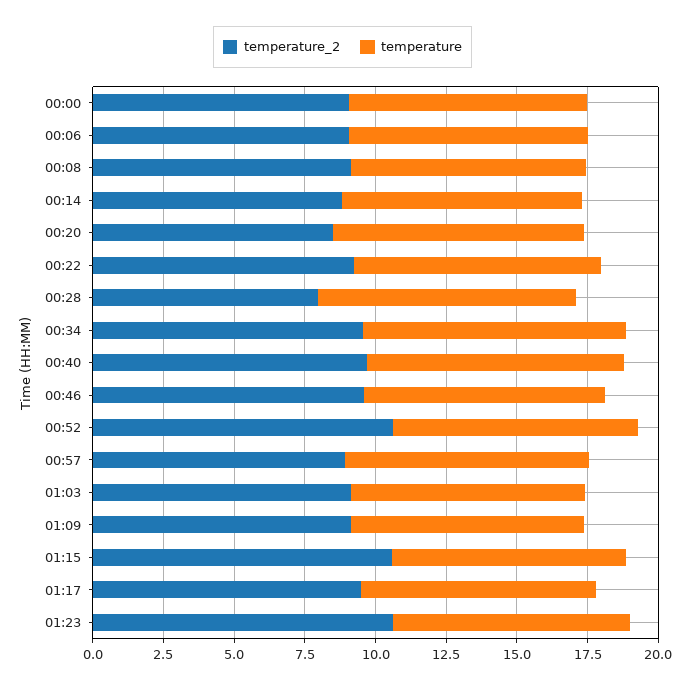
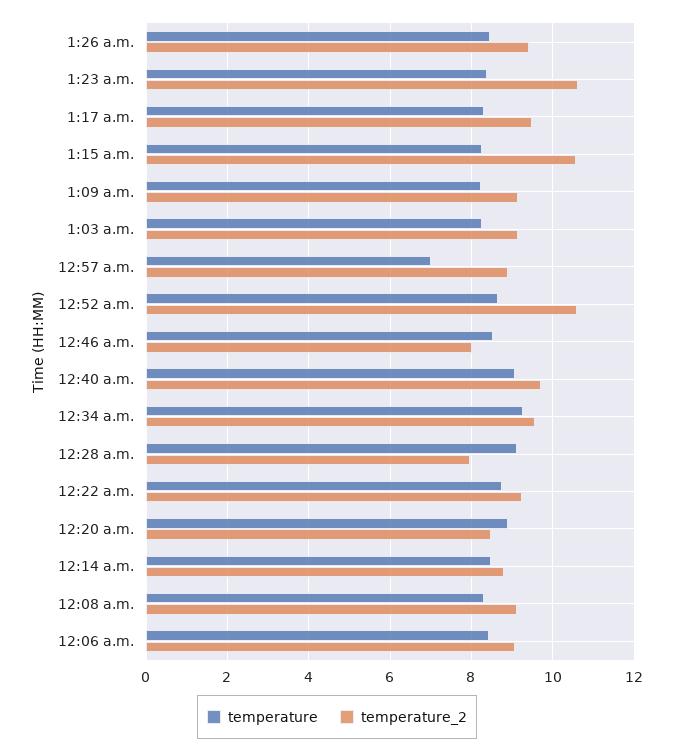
temperature_2, 00:00: 9 -> none
temperature, 00:00: 8.5 -> none
temperature_2, 00:46: 9.5 -> 8
temperature, 00:57: 8.5 -> 7
temperature, 1:26 a.m.: none -> 8.4
temperature_2, 1:26 a.m.: none -> 9.4

